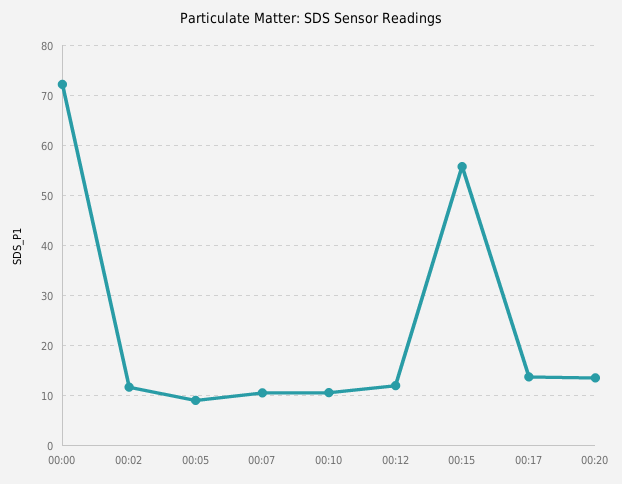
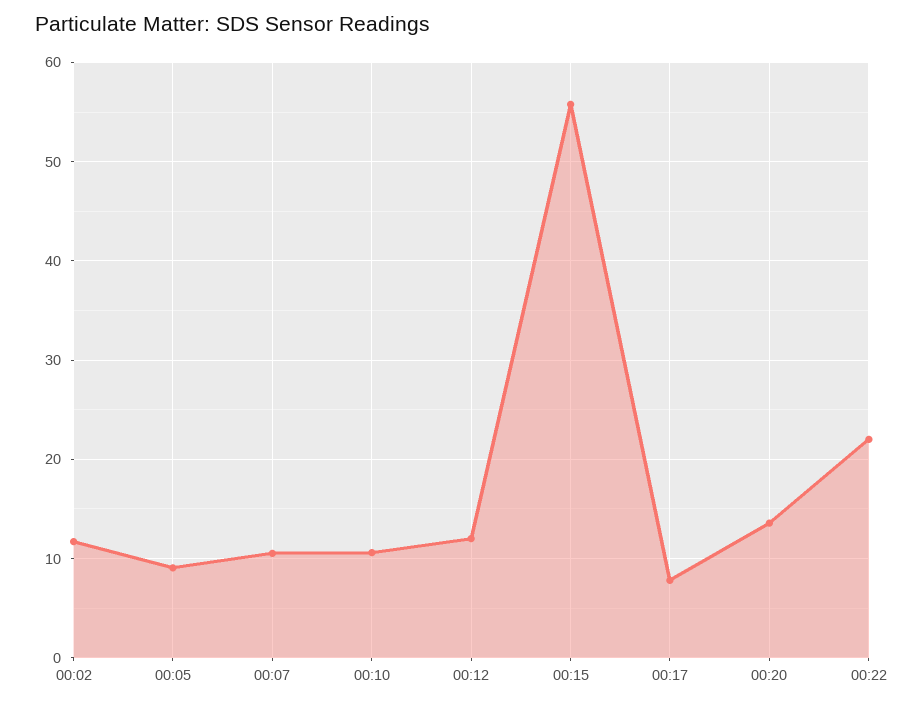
00:00: 72 -> none
00:17: 14 -> 8
00:22: none -> 22

